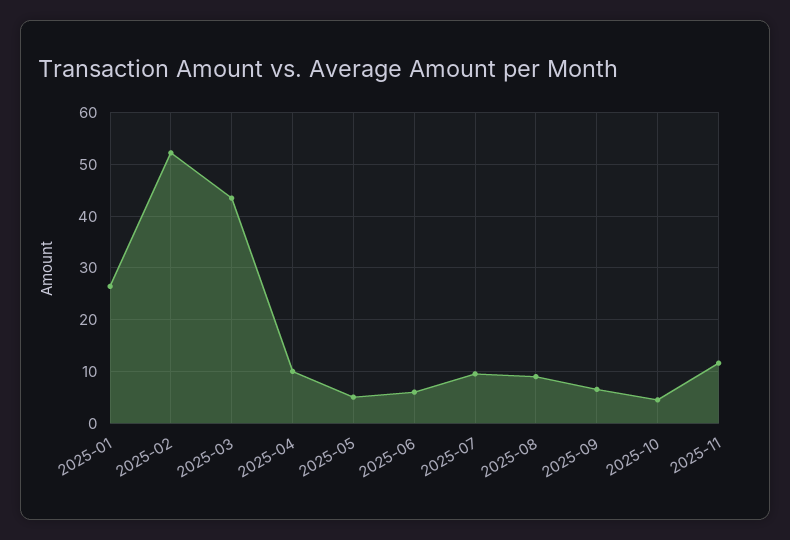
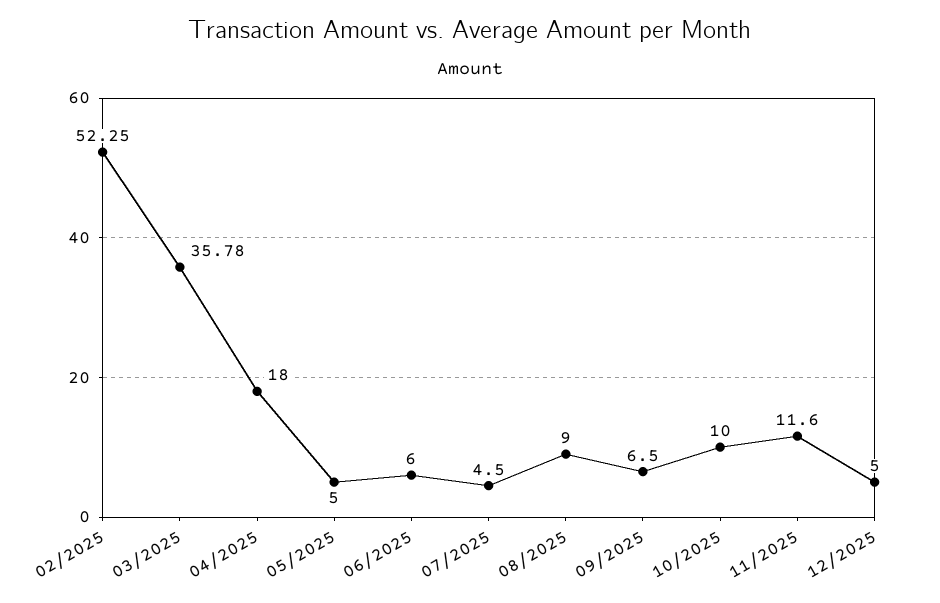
2025-01: 26 -> none
2025-03: 44 -> 35.78
2025-04: 10 -> 18
2025-07: 10 -> 4.5
2025-10: 4 -> 10
12/2025: none -> 5

